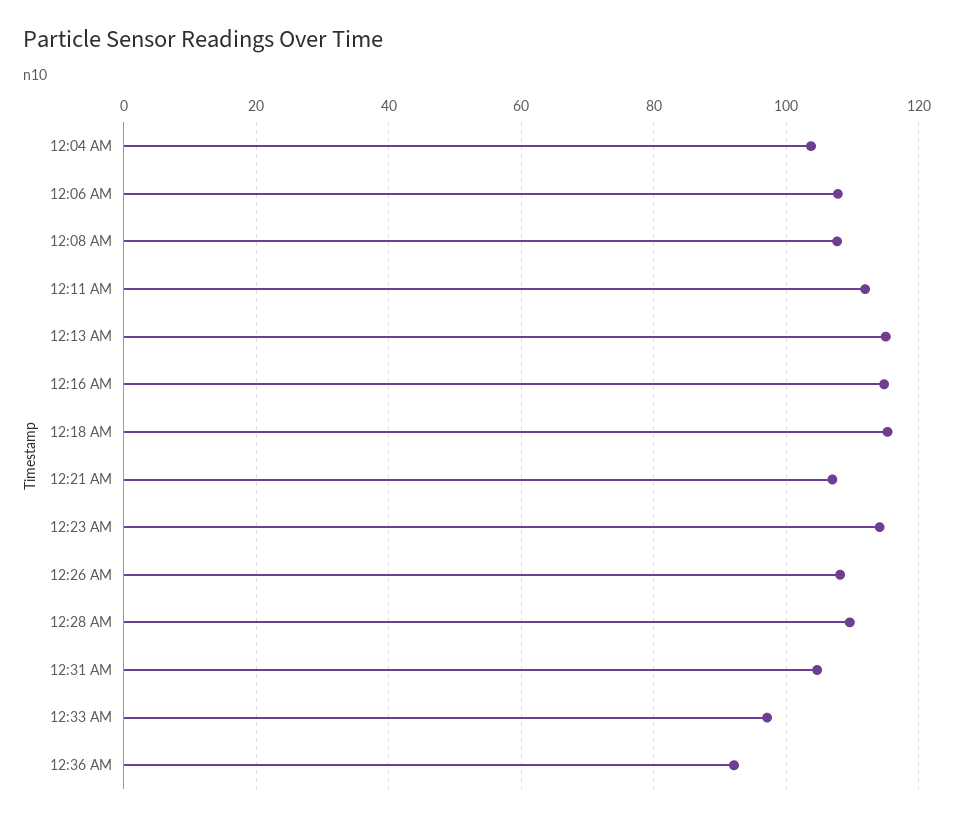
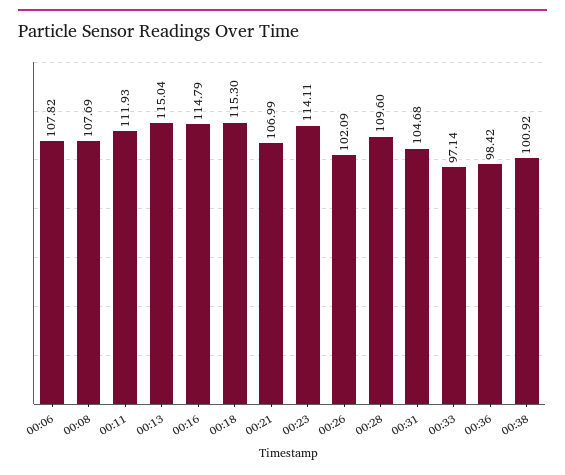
12:04 AM: 104 -> none
12:26 AM: 108 -> 102.09
12:36 AM: 92 -> 98.42
00:38: none -> 100.92

